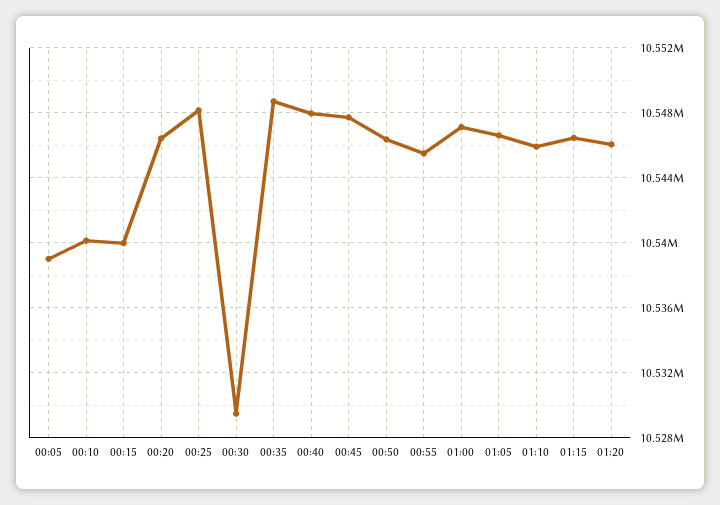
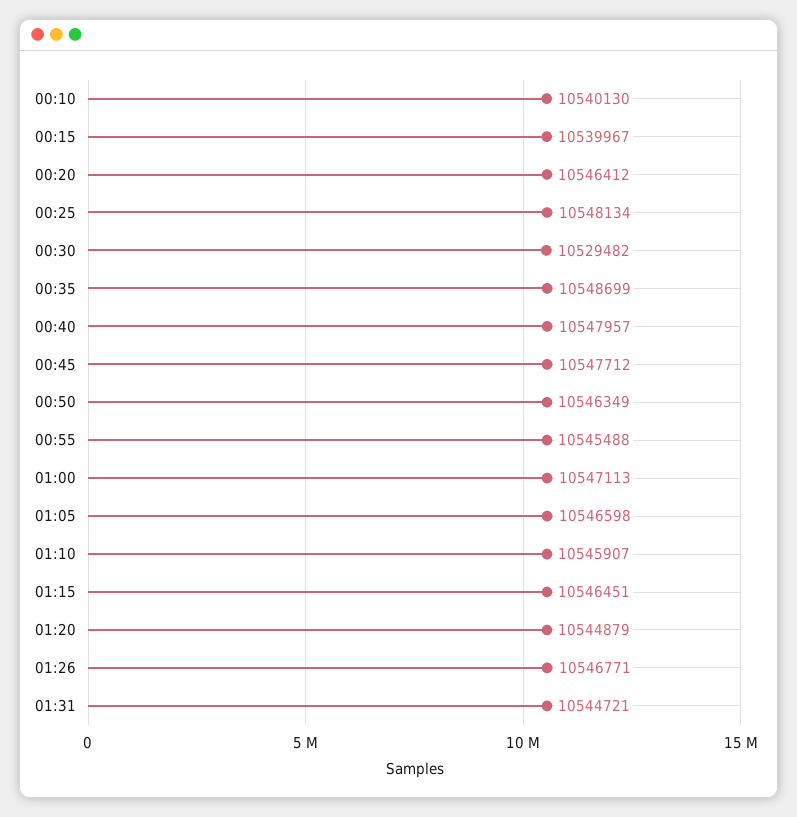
00:05: 10539000 -> none
01:20: 10546000 -> 10544879
01:26: none -> 10546771
01:31: none -> 10544721

